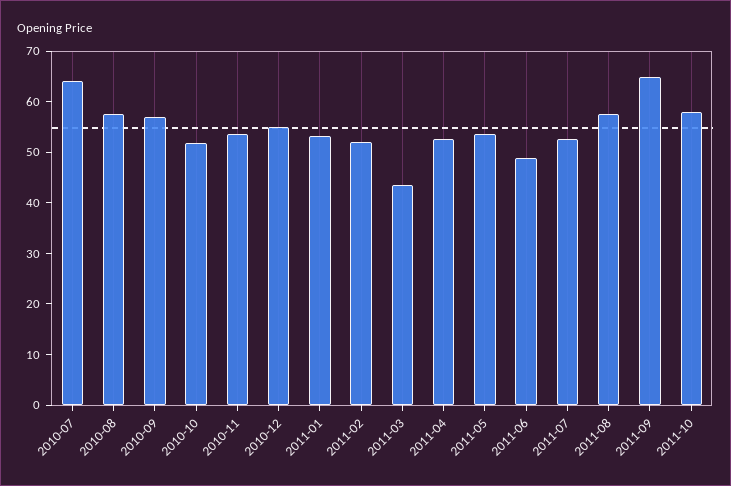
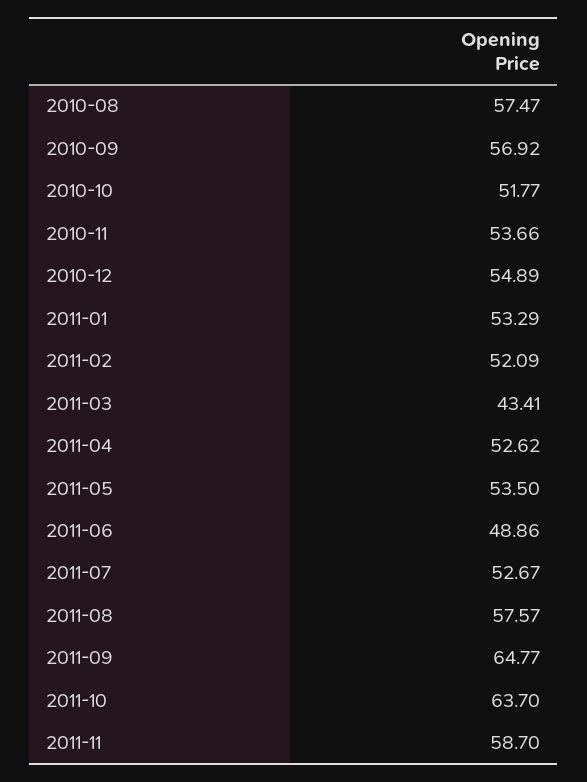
2010-07: 64 -> none
2011-10: 58 -> 63.7
2011-11: none -> 58.7

